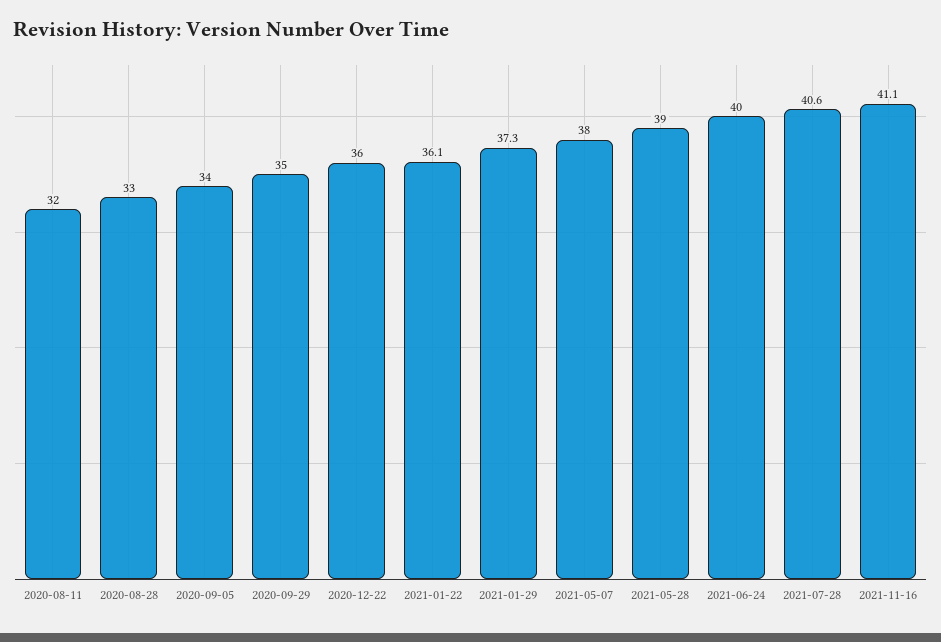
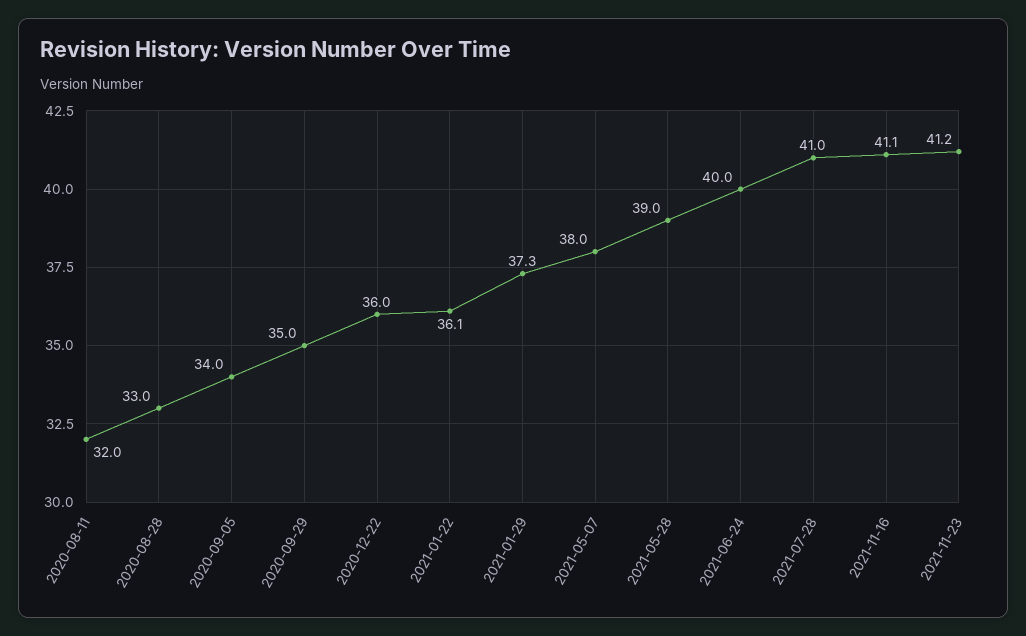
2021-07-28: 40.6 -> 41
2021-11-23: none -> 41.2

